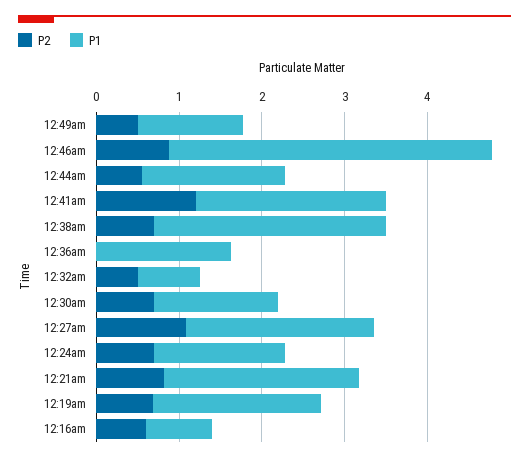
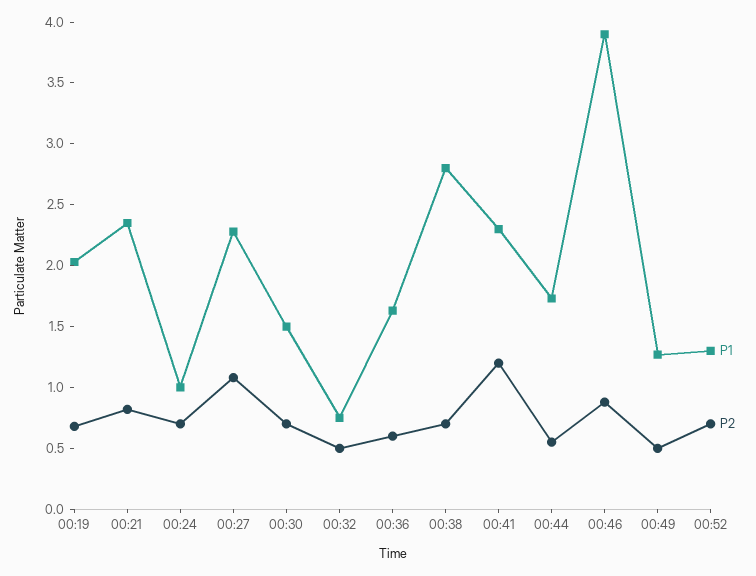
P2, 12:36am: 0 -> 0.6
P1, 12:24am: 1.6 -> 1
P2, 12:16am: 0.6 -> none
P1, 12:16am: 0.8 -> none
P1, 00:52: none -> 1.3
P2, 00:52: none -> 0.7

